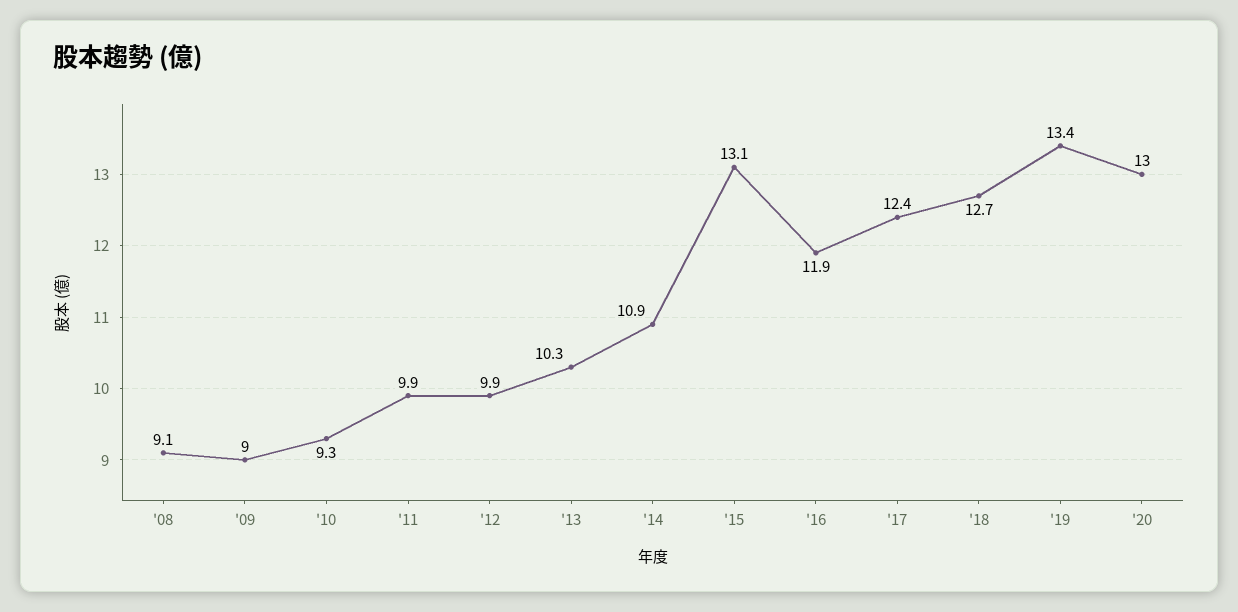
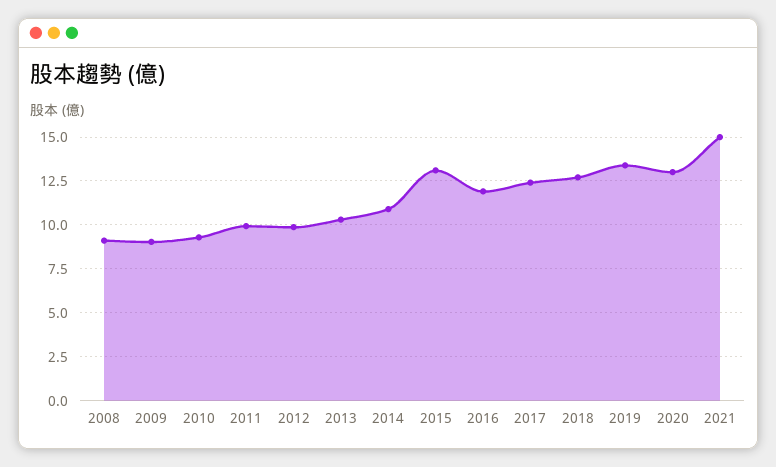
2021: none -> 15

